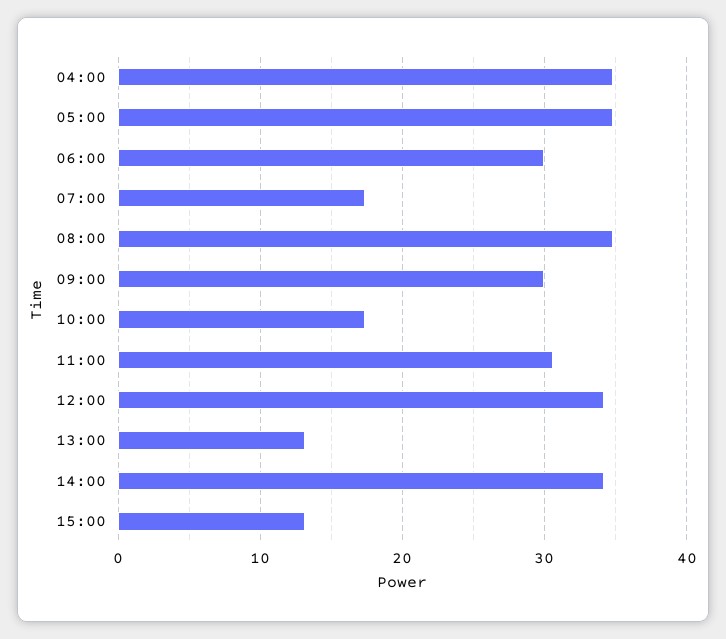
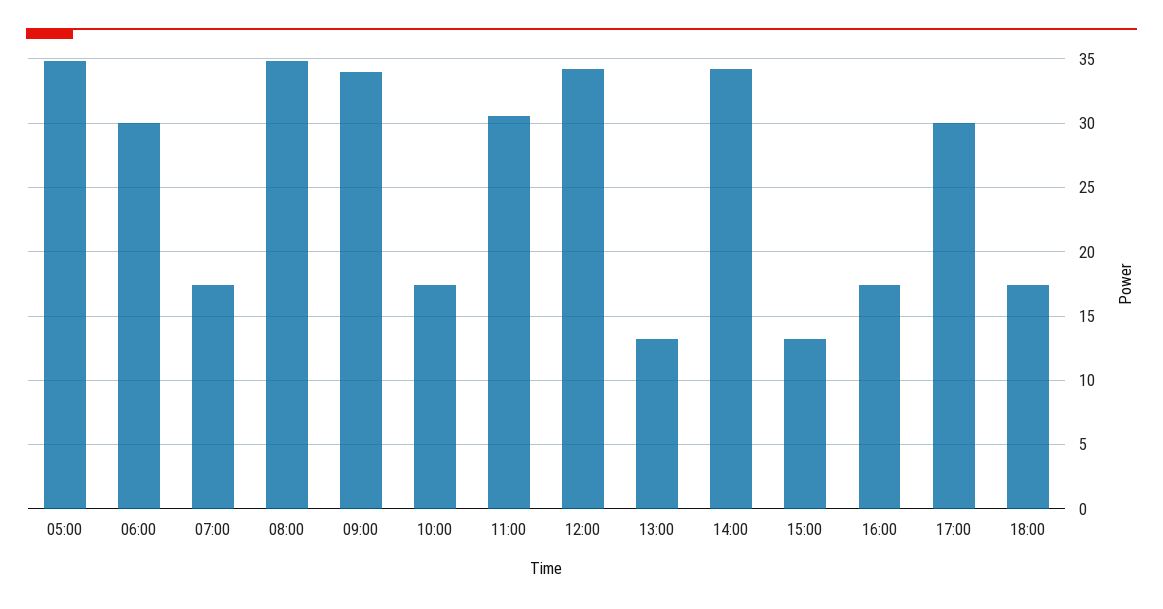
04:00: 35 -> none
09:00: 30 -> 34
16:00: none -> 17.5
17:00: none -> 30
18:00: none -> 17.5

